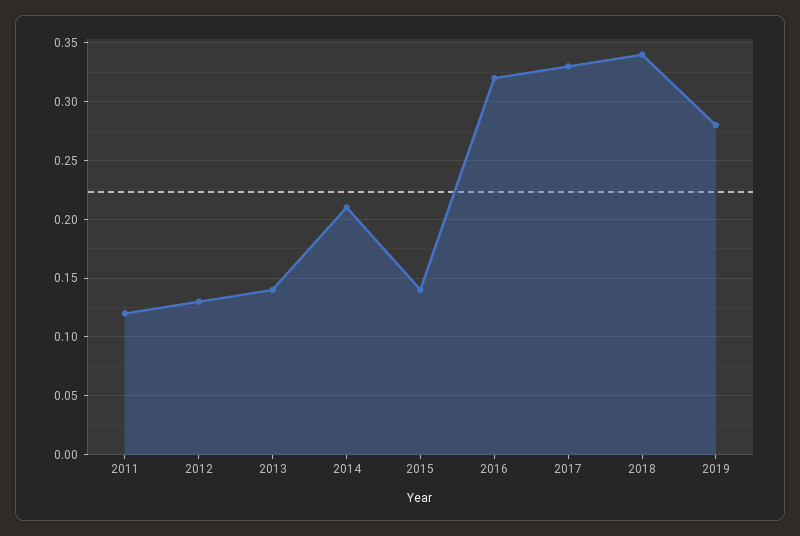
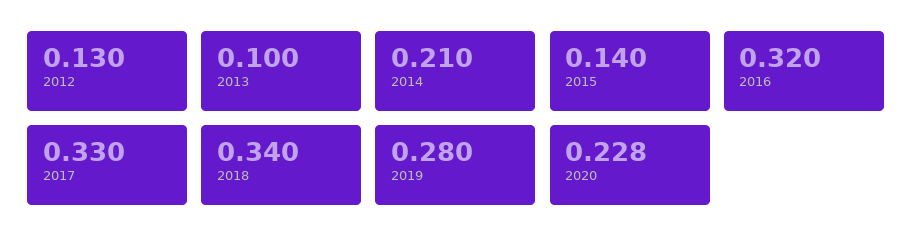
2011: 0.12 -> none
2013: 0.14 -> 0.1
2020: none -> 0.228

